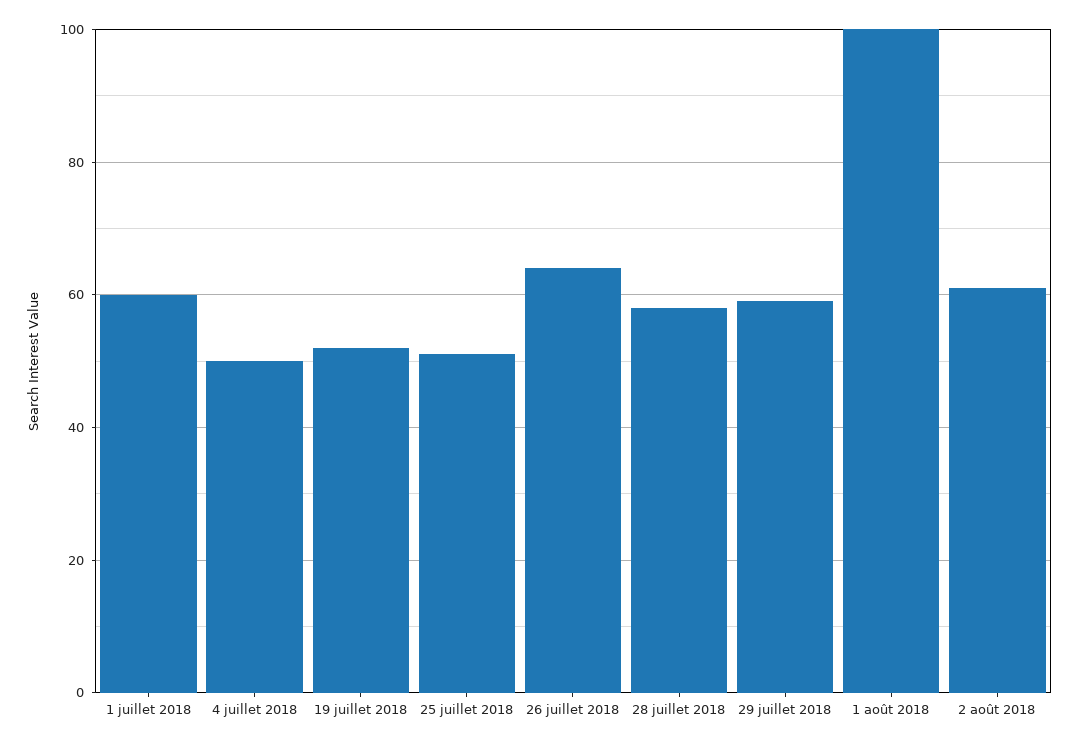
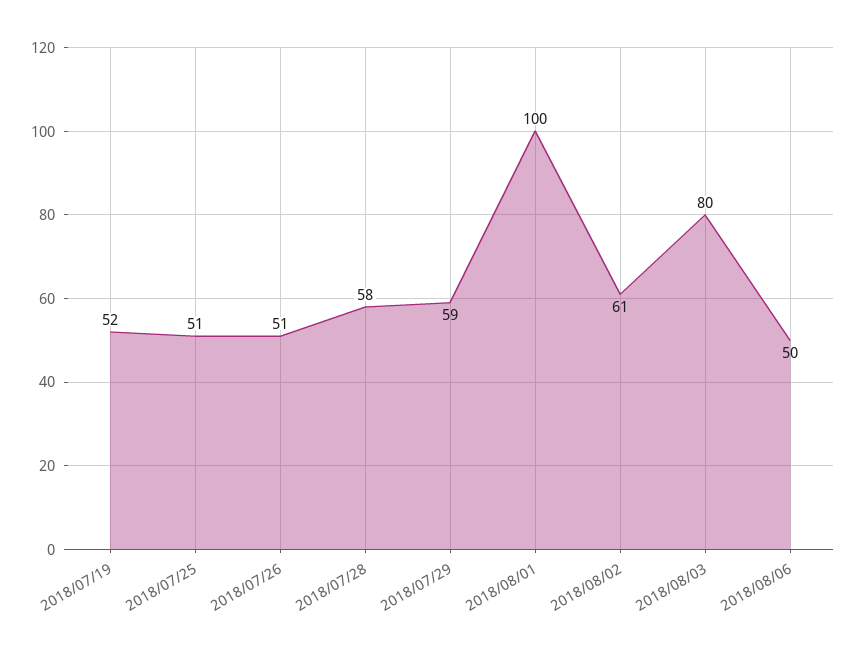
1 juillet 2018: 60 -> none
4 juillet 2018: 50 -> none
26 juillet 2018: 65 -> 51
2018/08/03: none -> 80
2018/08/06: none -> 50

